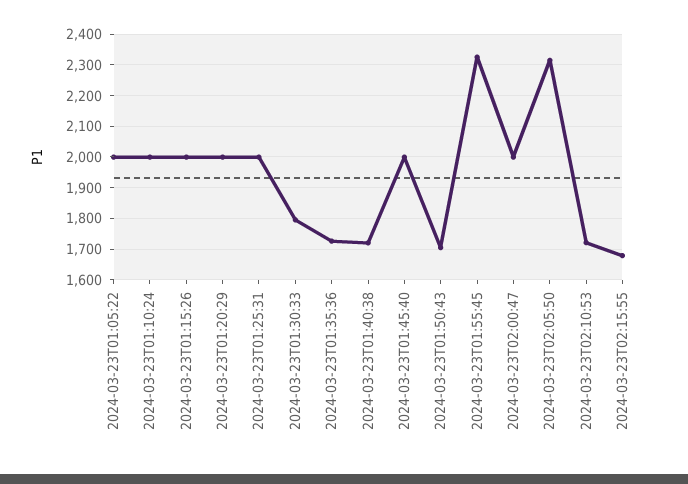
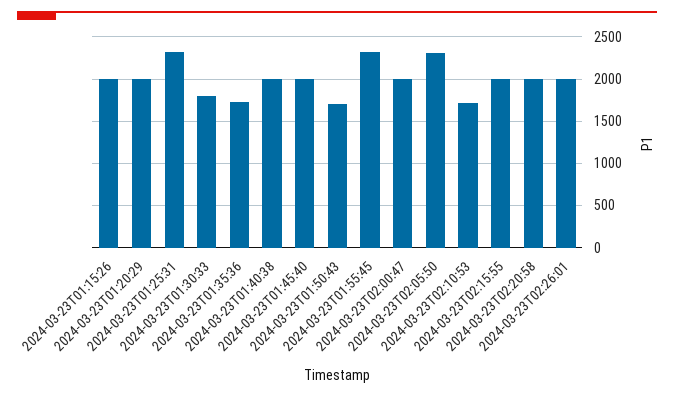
2024-03-23T01:05:22: 2000 -> none
2024-03-23T01:10:24: 2000 -> none
2024-03-23T01:25:31: 2000 -> 2300
2024-03-23T01:40:38: 1720 -> 2000
2024-03-23T02:15:55: 1680 -> 2000
2024-03-23T02:20:58: none -> 2000
2024-03-23T02:26:01: none -> 2000

